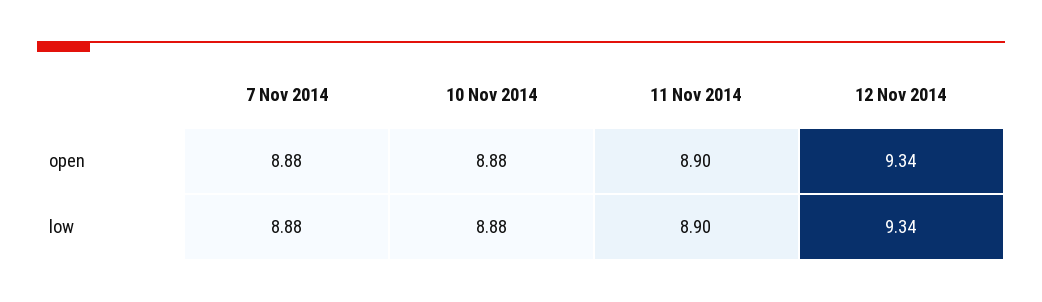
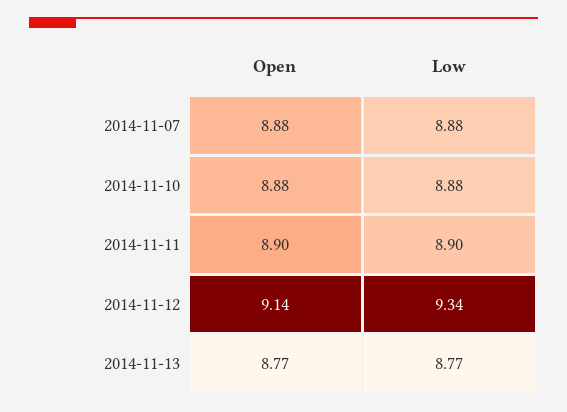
12 Nov 2014, open: 9.34 -> 9.14
2014-11-13, open: none -> 8.77
2014-11-13, low: none -> 8.77

